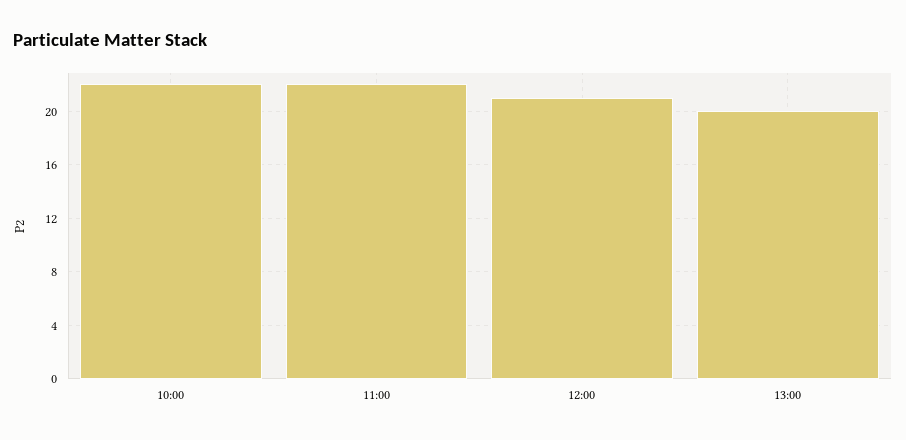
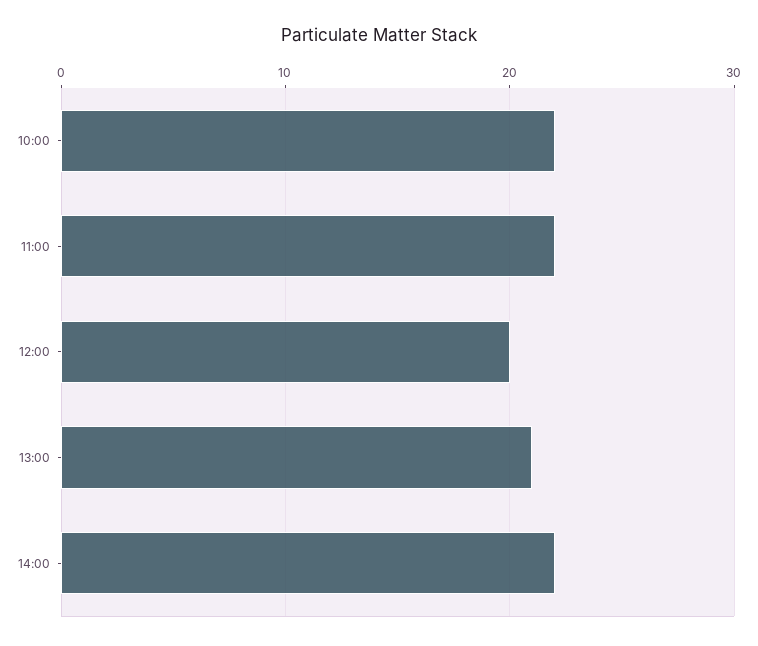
12:00: 21 -> 20
13:00: 20 -> 21
14:00: none -> 22

